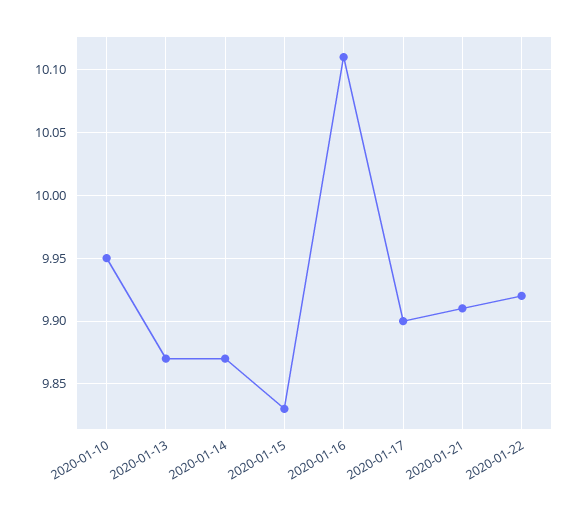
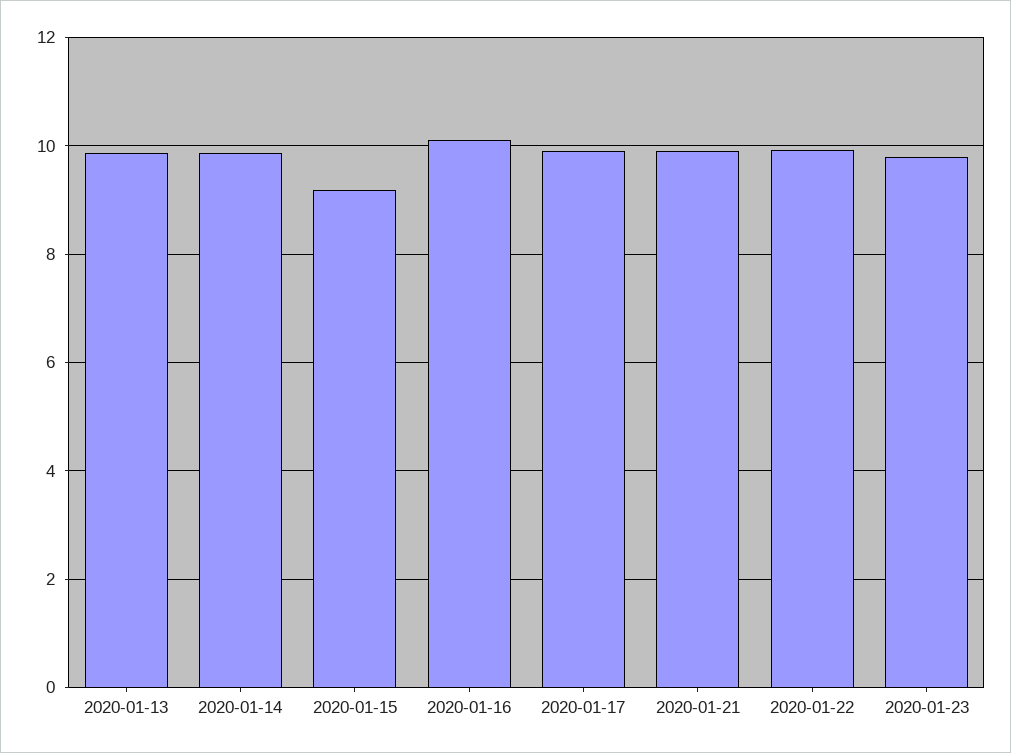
2020-01-10: 9.95 -> none
2020-01-15: 9.83 -> 9.2
2020-01-23: none -> 9.8

